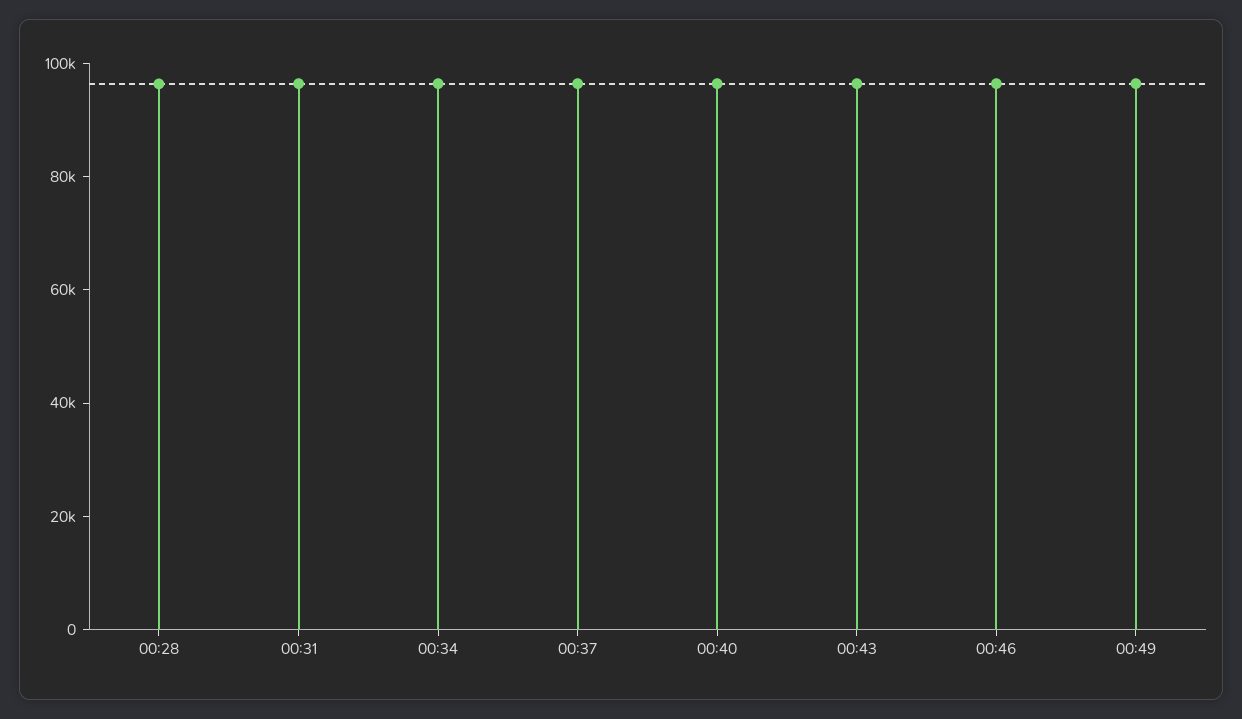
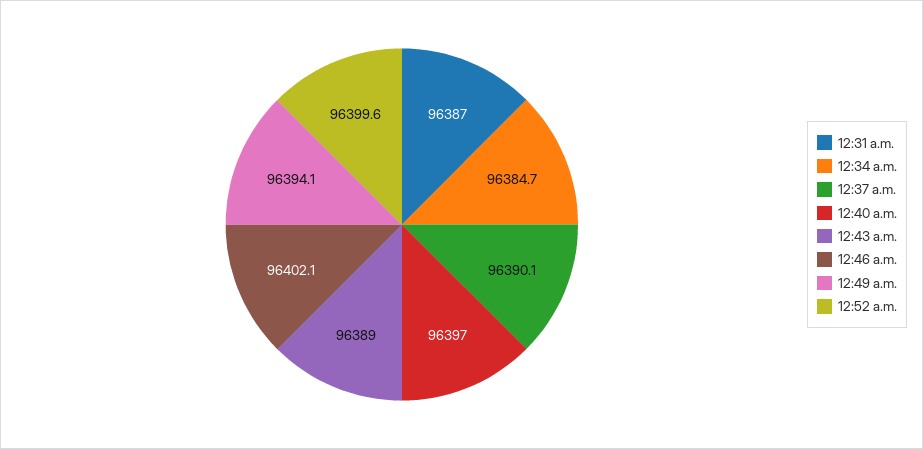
00:28: 95000 -> none
12:52 a.m.: none -> 96399.6

